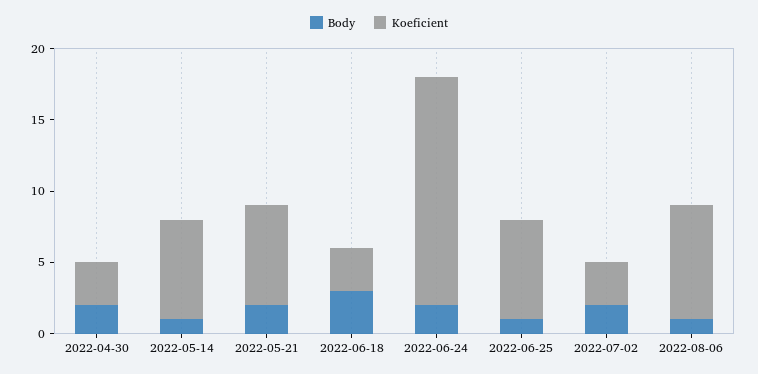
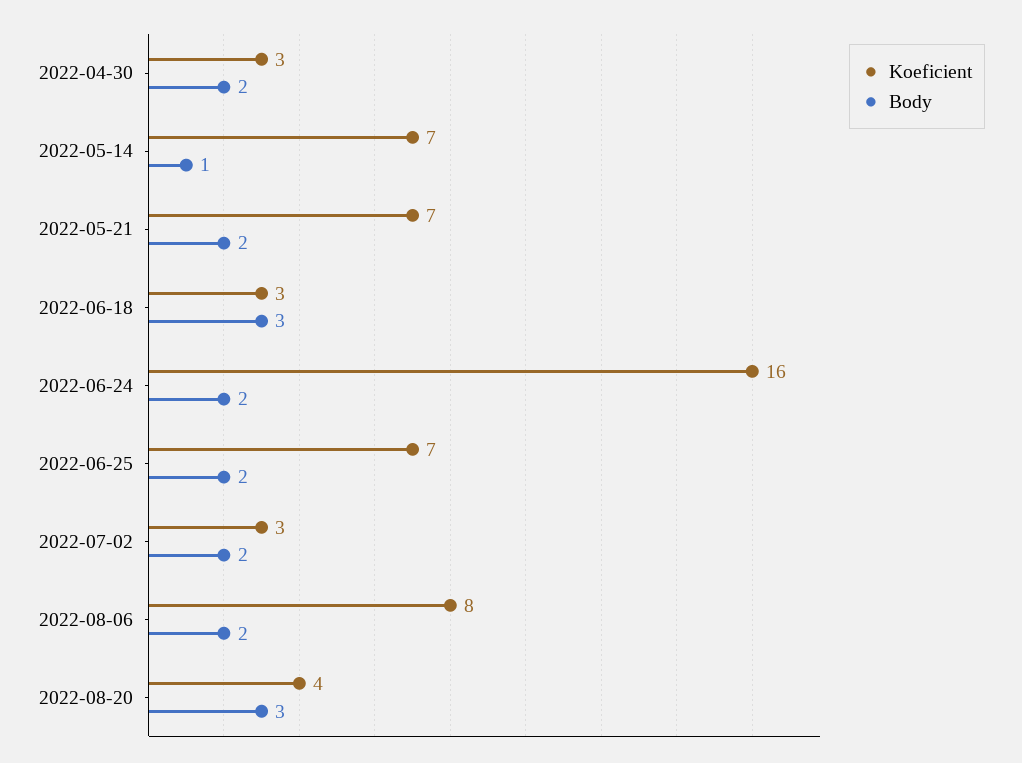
Body, 2022-06-25: 1 -> 2
Body, 2022-08-06: 1 -> 2
Koeficient, 2022-08-20: none -> 4
Body, 2022-08-20: none -> 3

